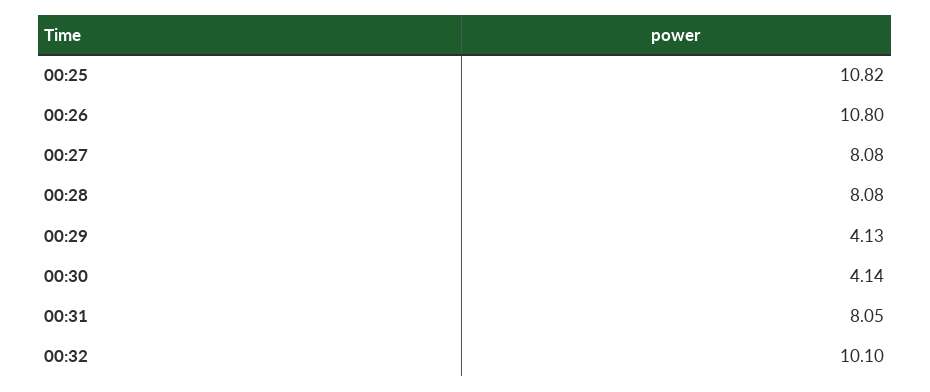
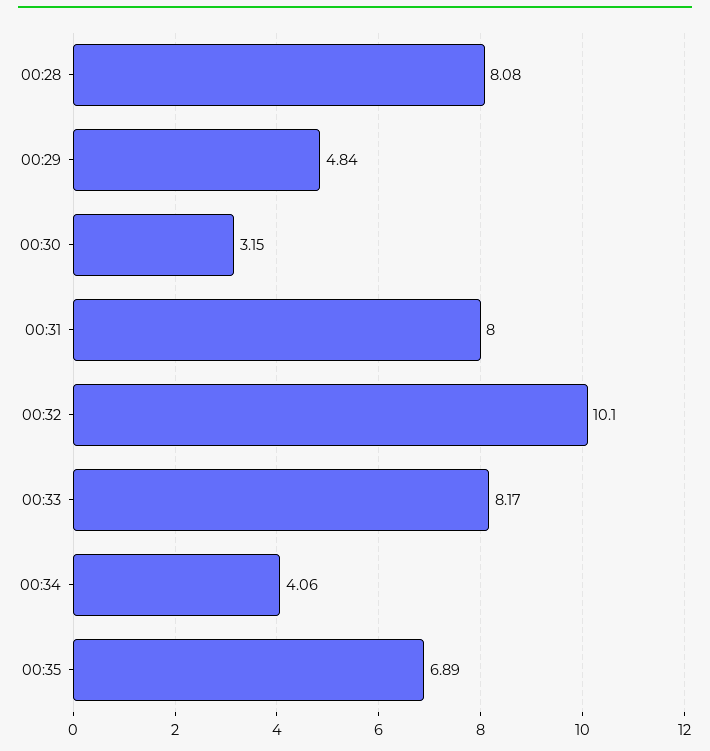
00:25: 10.82 -> none
00:26: 10.8 -> none
00:27: 8.08 -> none
00:29: 4.13 -> 4.84
00:30: 4.14 -> 3.15
00:31: 8.05 -> 8
00:33: none -> 8.17
00:34: none -> 4.06
00:35: none -> 6.89

